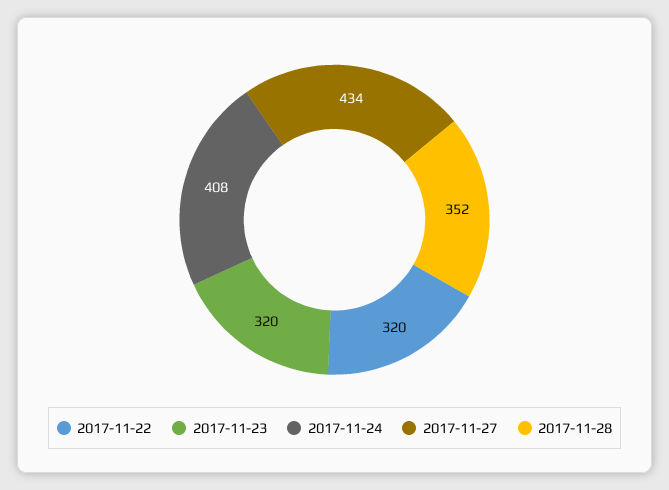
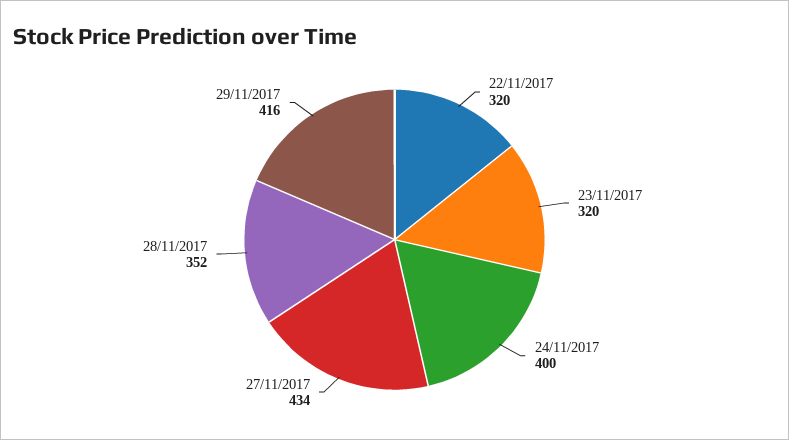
2017-11-24: 408 -> 400
29/11/2017: none -> 416

